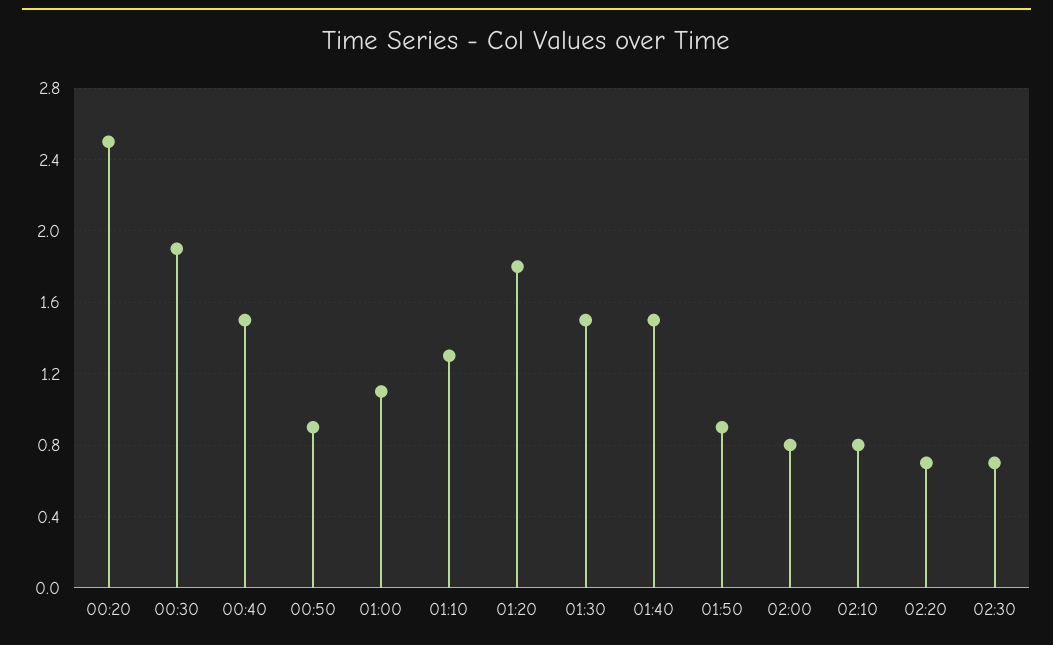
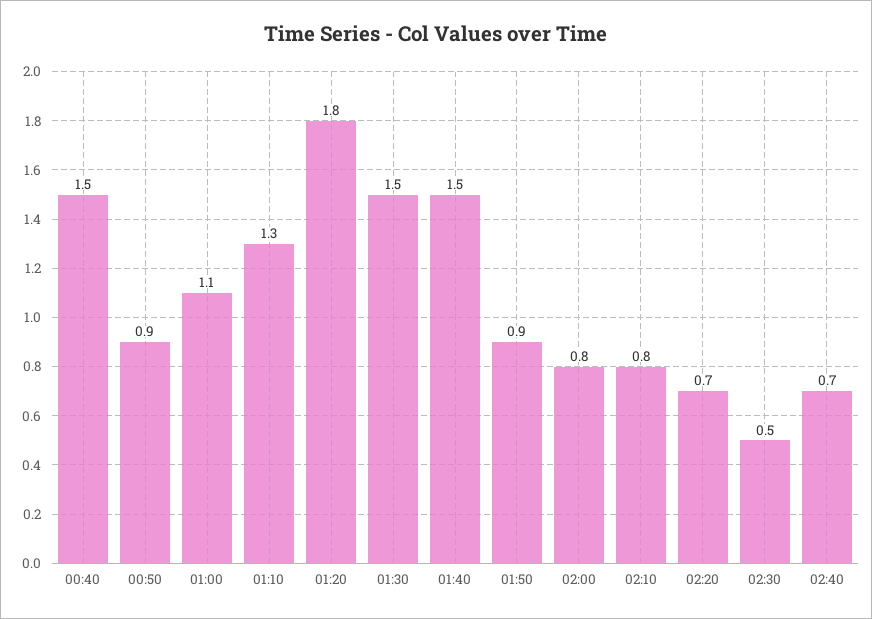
00:20: 2.5 -> none
00:30: 1.9 -> none
02:30: 0.7 -> 0.5
02:40: none -> 0.7

